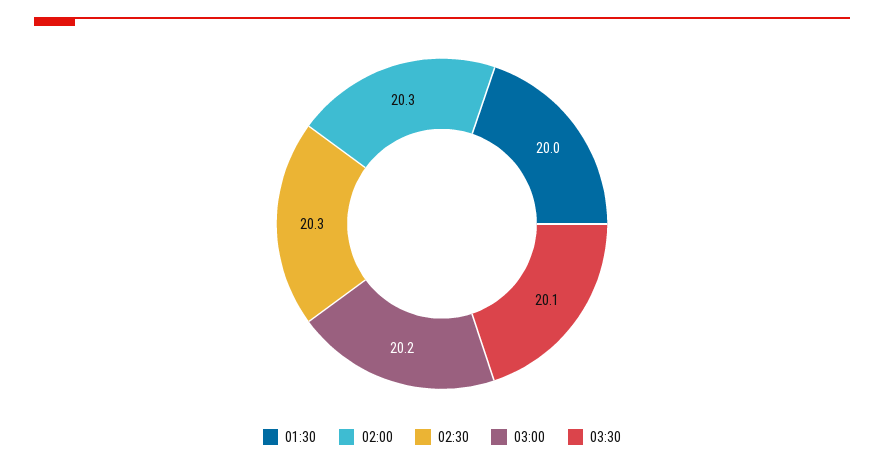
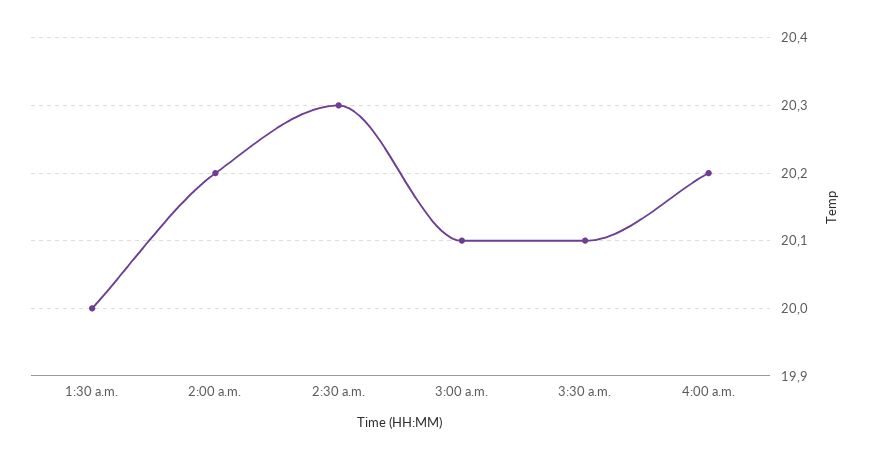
02:00: 20.3 -> 20.2
03:00: 20.2 -> 20.1
4:00 a.m.: none -> 20.2

